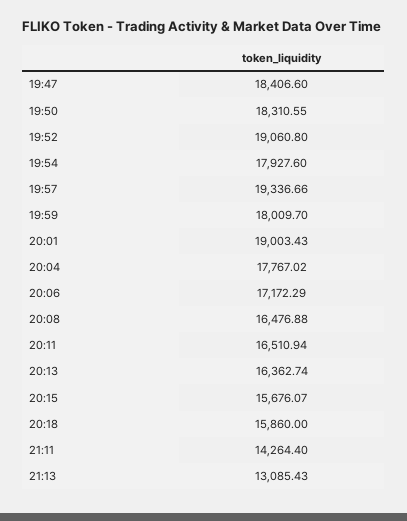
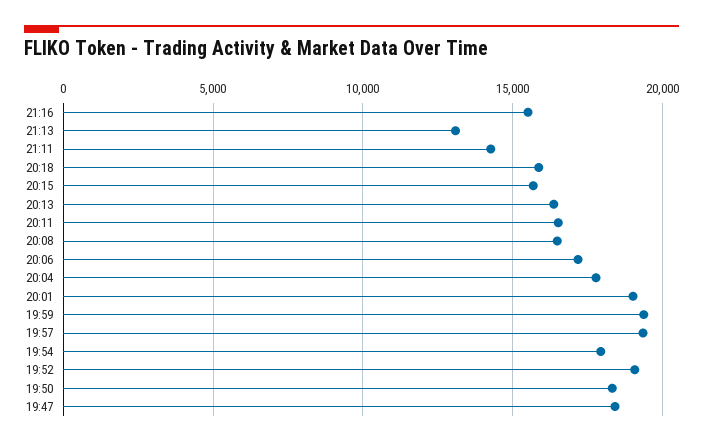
19:59: 18009.7 -> 19500
21:16: none -> 15500

